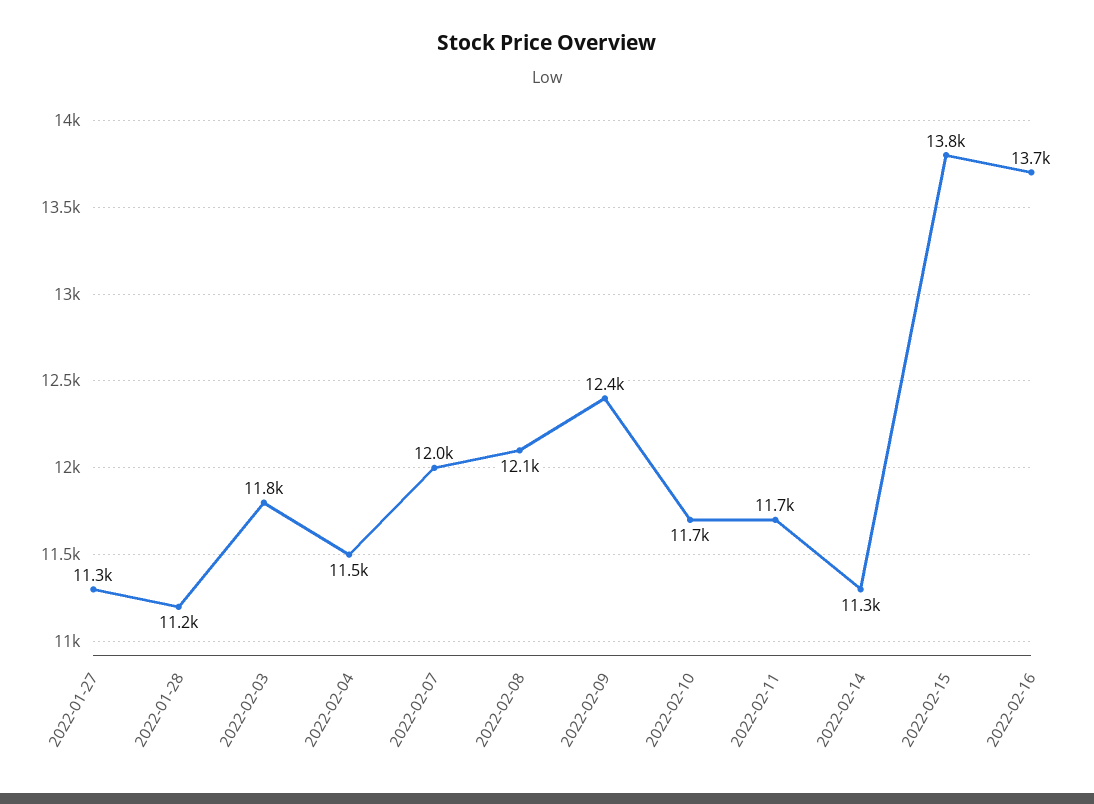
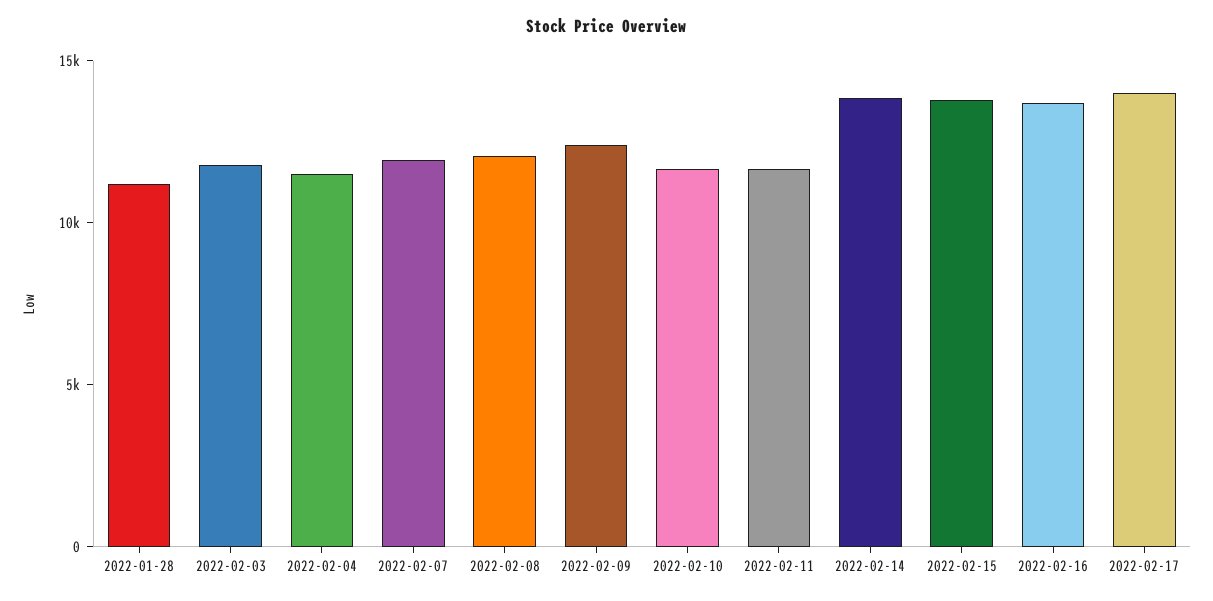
2022-01-27: 11300 -> none
2022-02-14: 11300 -> 14000
2022-02-17: none -> 14000

